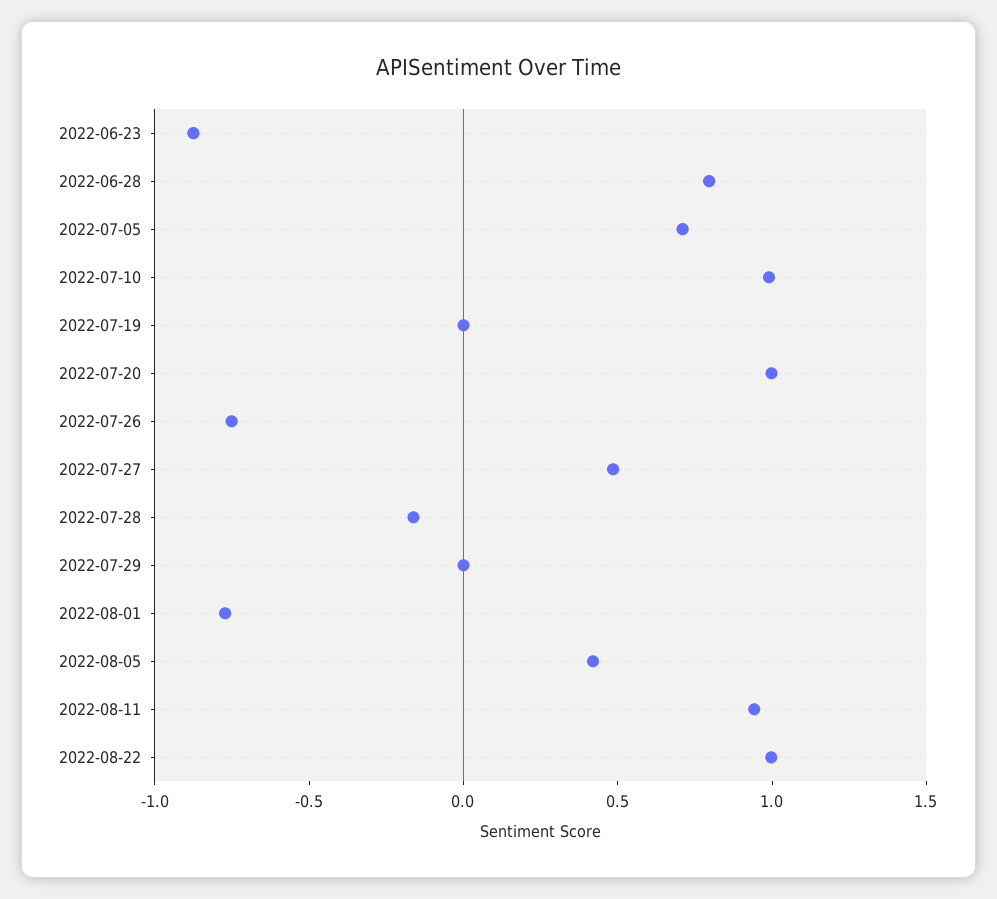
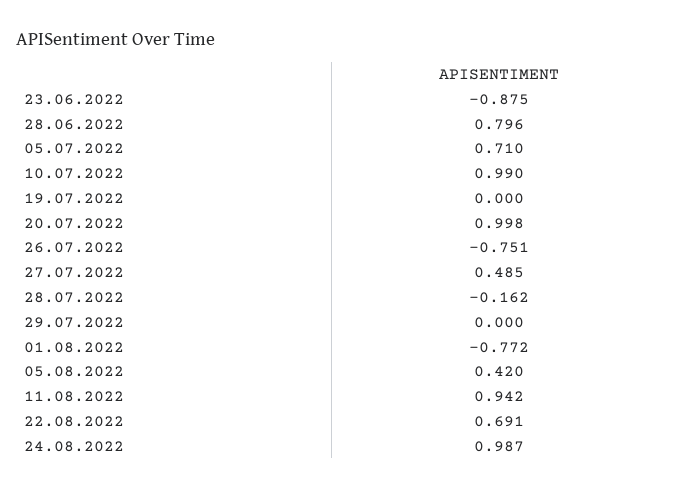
2022-08-22: 1 -> 0.691
24.08.2022: none -> 0.987

